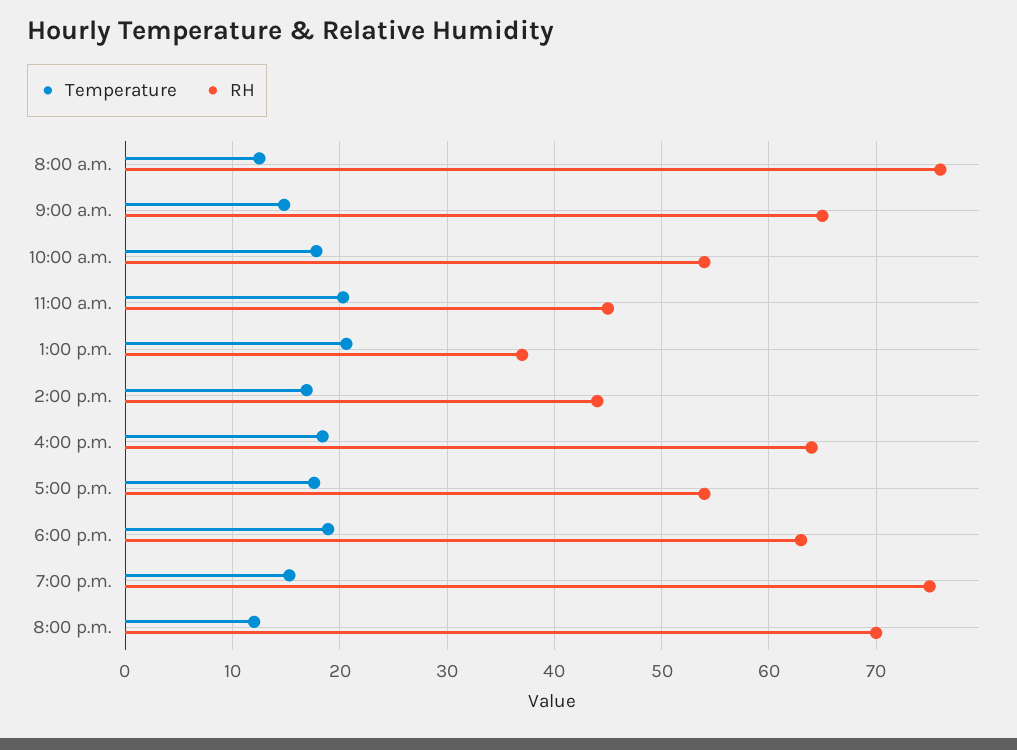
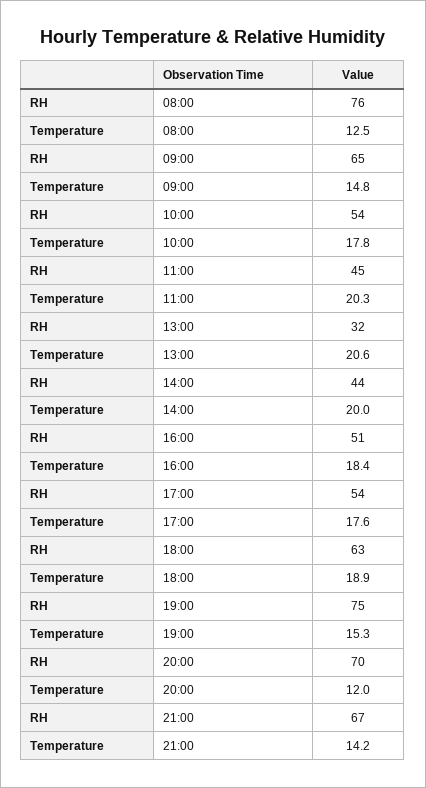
RH, 1:00 p.m.: 37 -> 32
Temperature, 2:00 p.m.: 17 -> 20
RH, 4:00 p.m.: 64 -> 51
RH, 21:00: none -> 67
Temperature, 21:00: none -> 14.2

